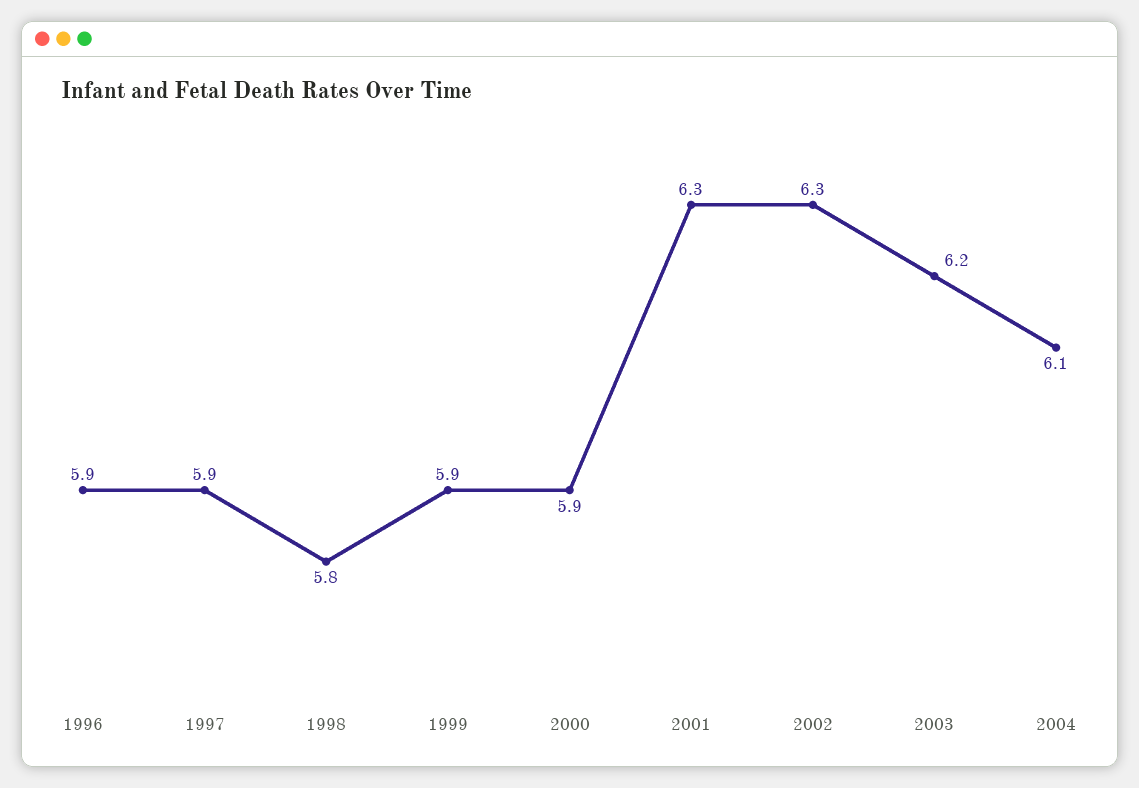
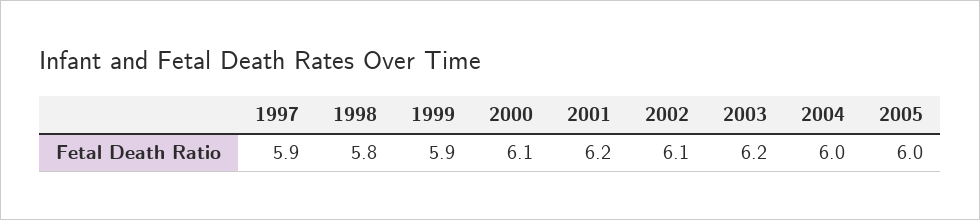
1996: 5.9 -> none
2000: 5.9 -> 6.1
2001: 6.3 -> 6.2
2002: 6.3 -> 6.1
2004: 6.1 -> 6
2005: none -> 6

